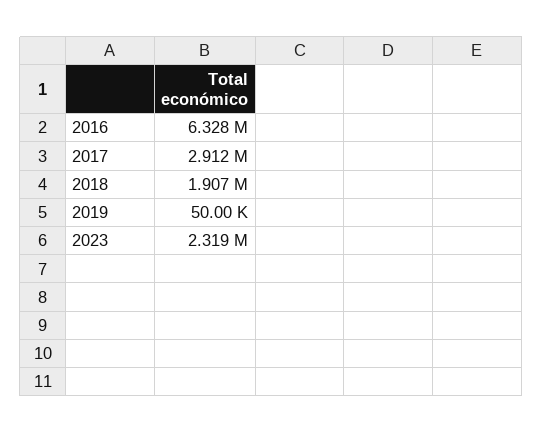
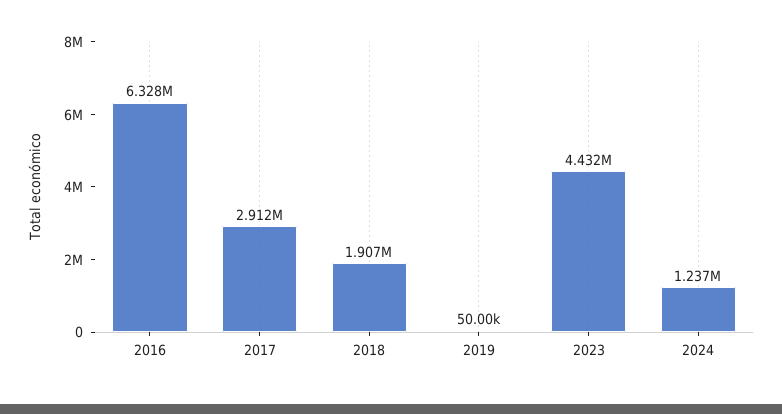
2023: 2319000 -> 4432000
2024: none -> 1237000

